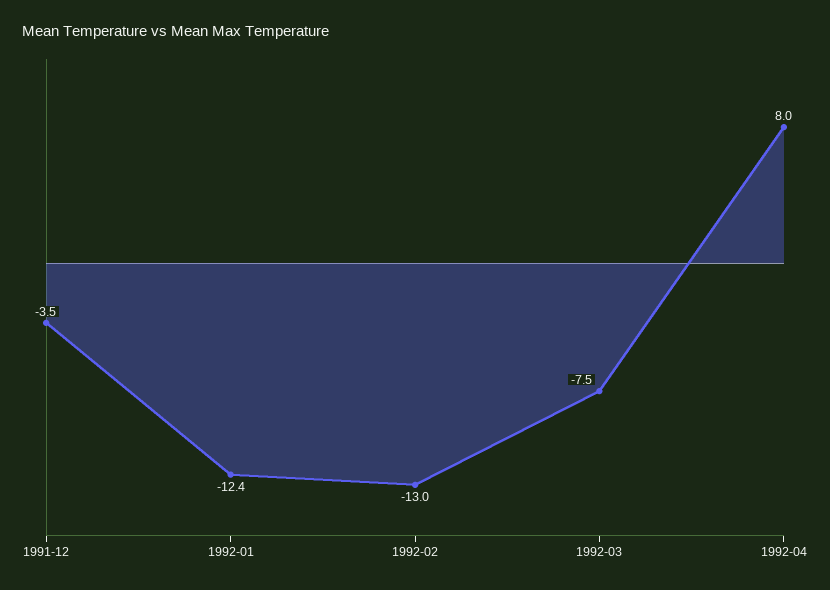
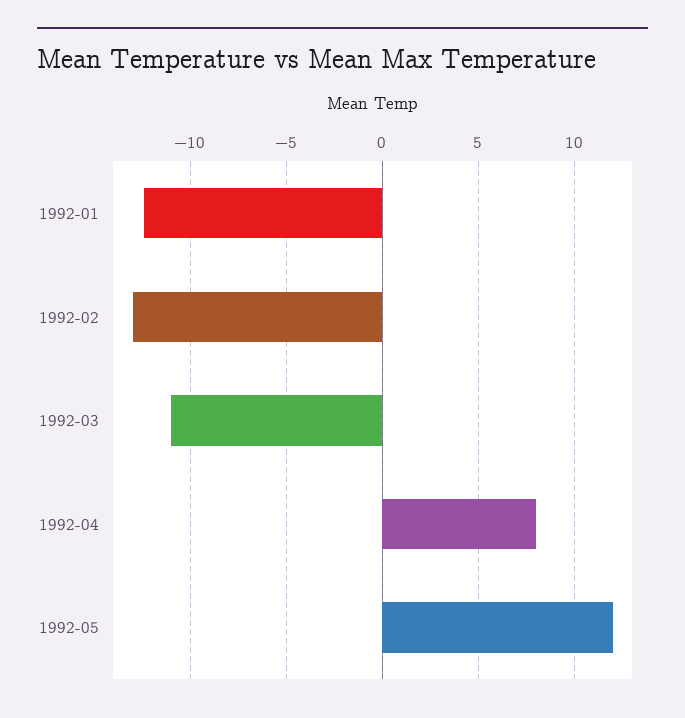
1991-12: -3.5 -> none
1992-03: -7.5 -> -11
1992-05: none -> 12

